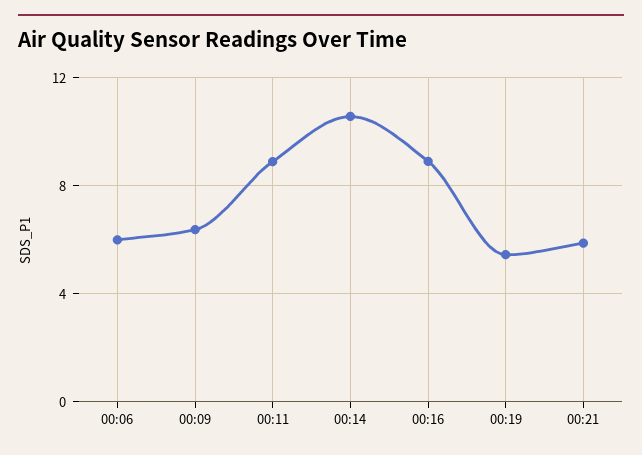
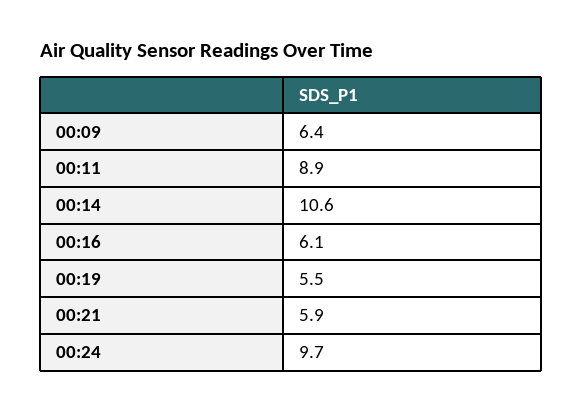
00:06: 6 -> none
00:16: 9 -> 6.1
00:24: none -> 9.7

